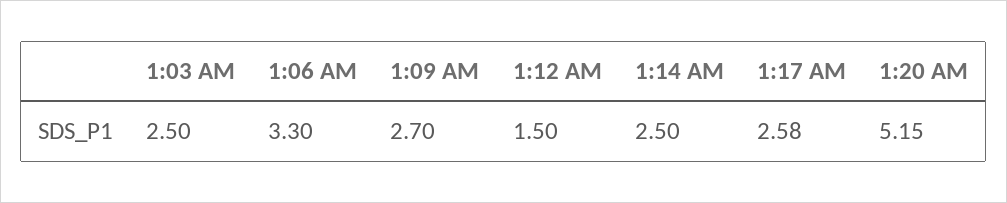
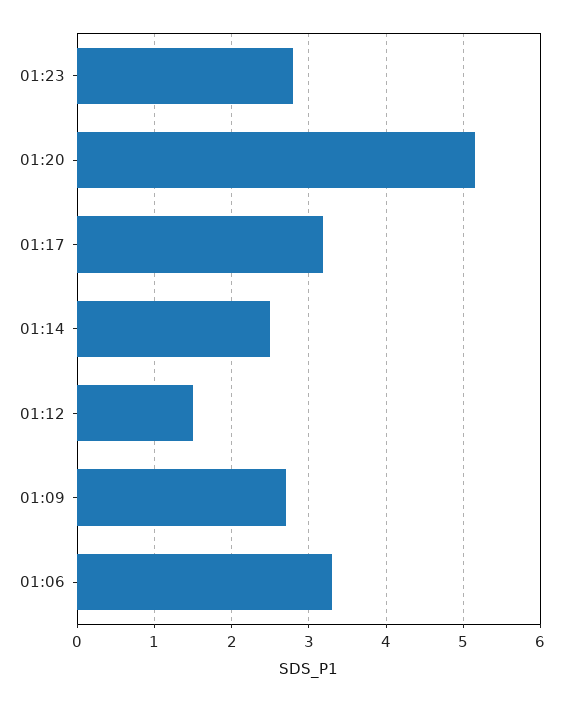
1:03 AM: 2.5 -> none
1:17 AM: 2.58 -> 3.2
01:23: none -> 2.8

